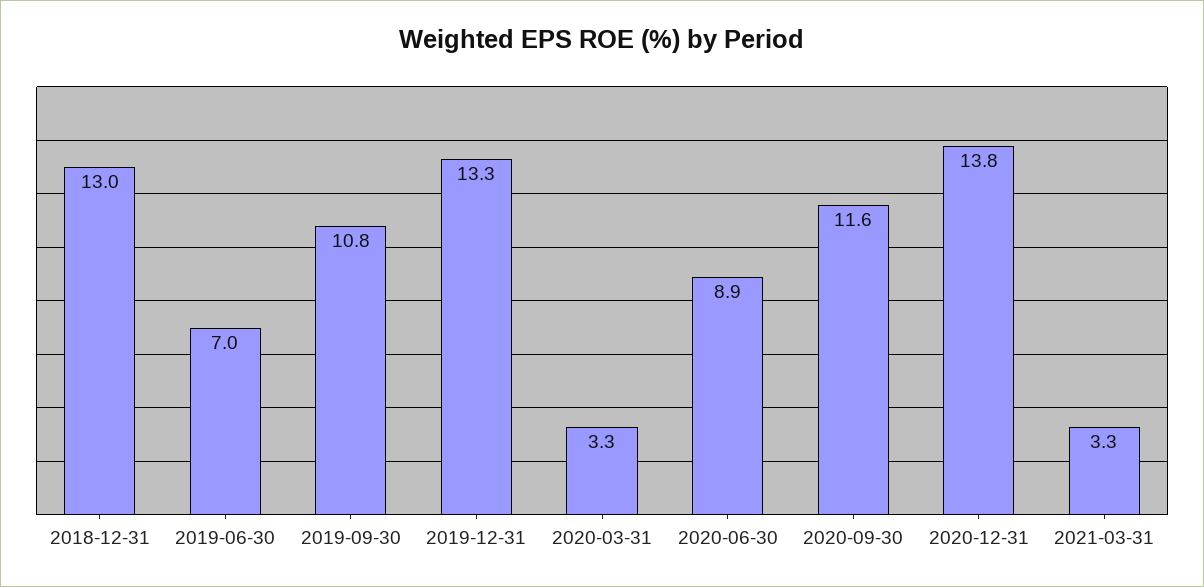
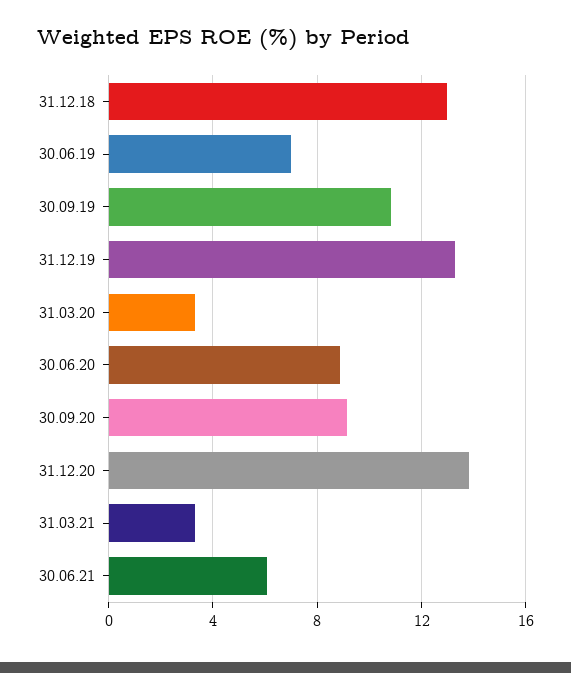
2020-09-30: 11.6 -> 9
30.06.21: none -> 6

